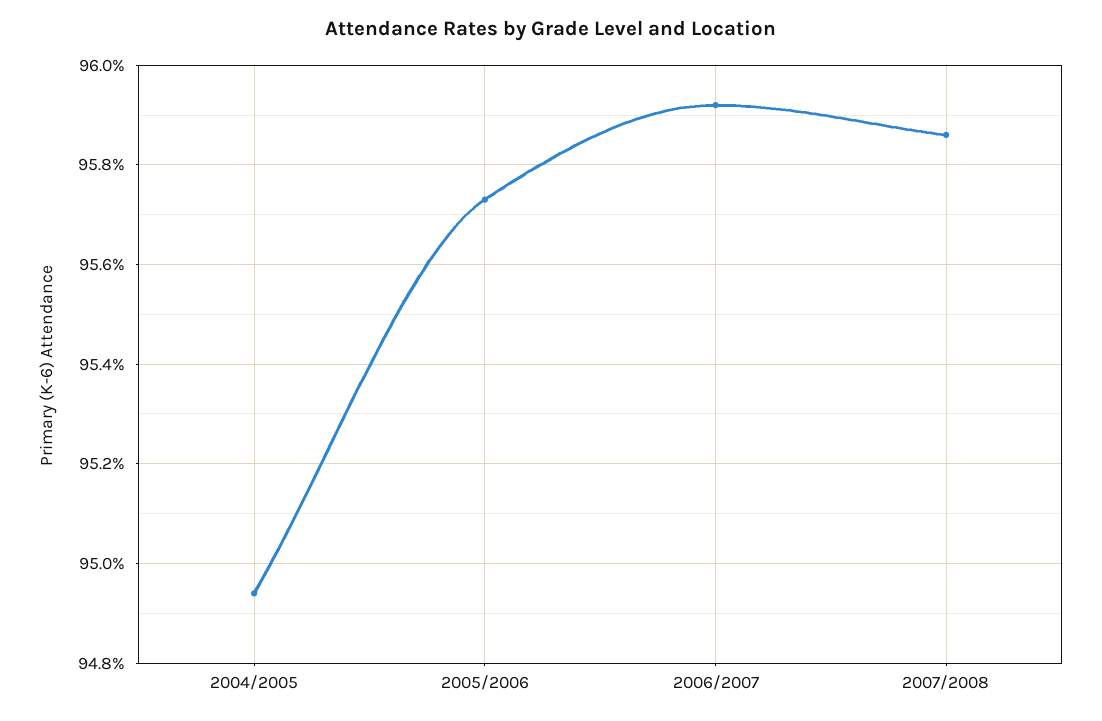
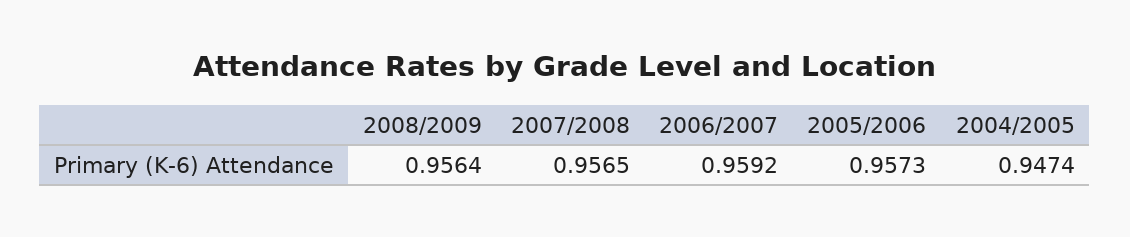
2004/2005: 0.9495 -> 0.9474
2007/2008: 0.9585 -> 0.9565
2008/2009: none -> 0.9564

